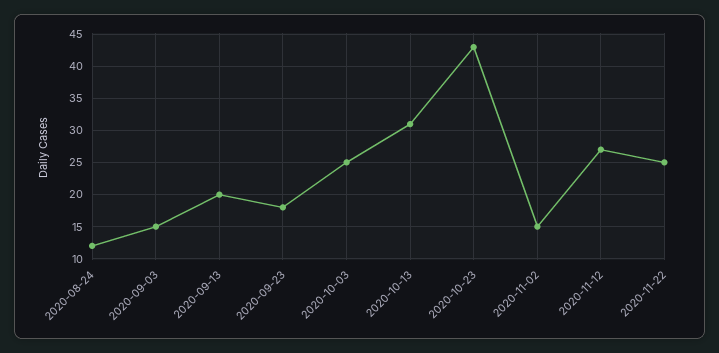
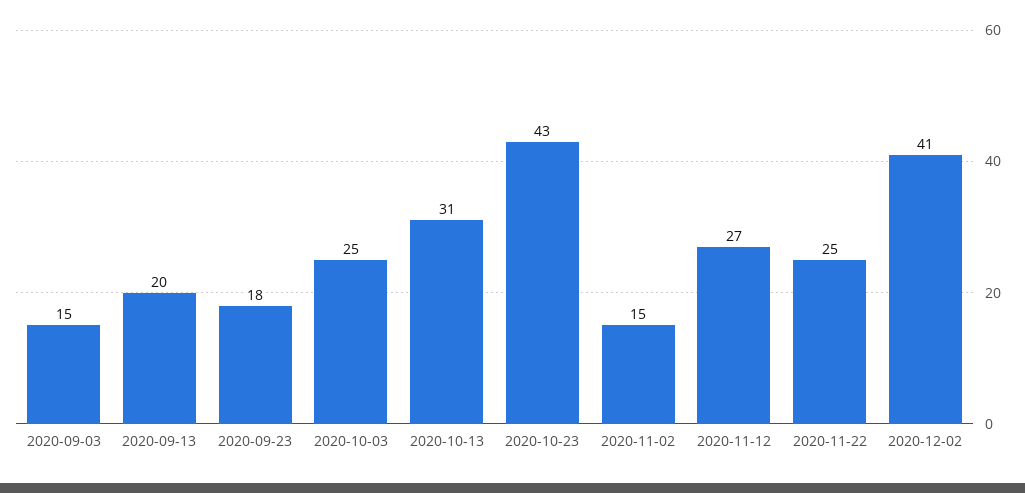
2020-08-24: 12 -> none
2020-12-02: none -> 41

